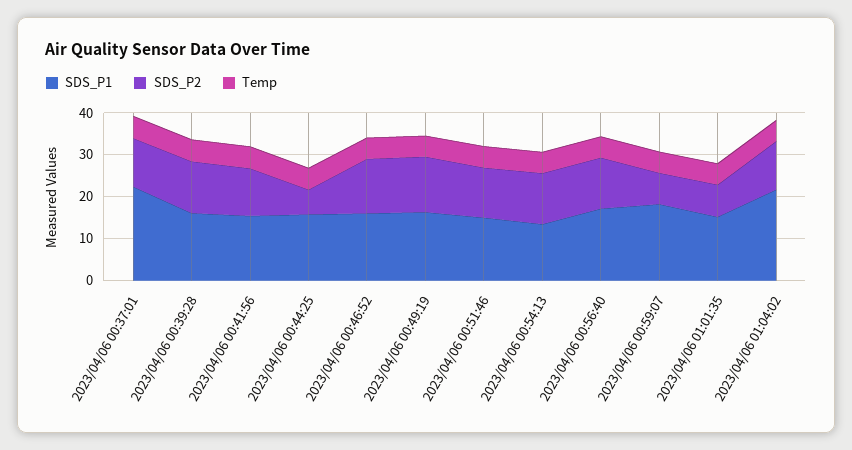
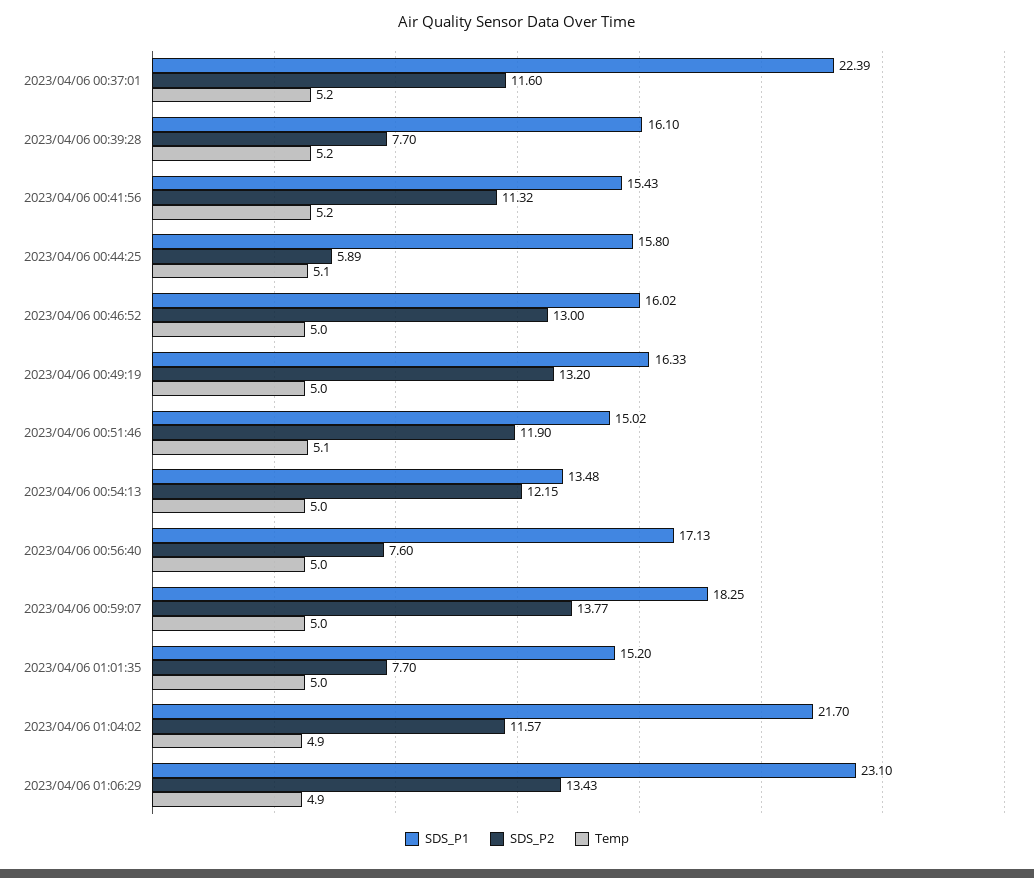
SDS_P2, 2023/04/06 00:39:28: 12 -> 7.7
SDS_P2, 2023/04/06 00:56:40: 12 -> 7.6
SDS_P2, 2023/04/06 00:59:07: 8 -> 13.77
SDS_P1, 2023/04/06 01:06:29: none -> 23.1
SDS_P2, 2023/04/06 01:06:29: none -> 13.43
Temp, 2023/04/06 01:06:29: none -> 4.9

